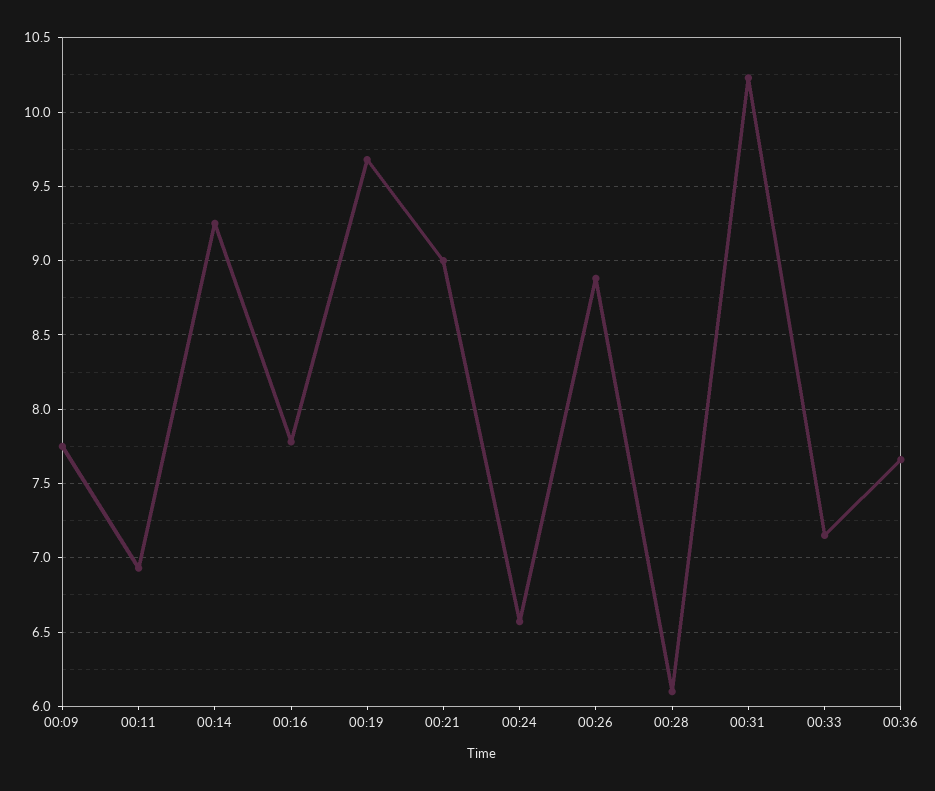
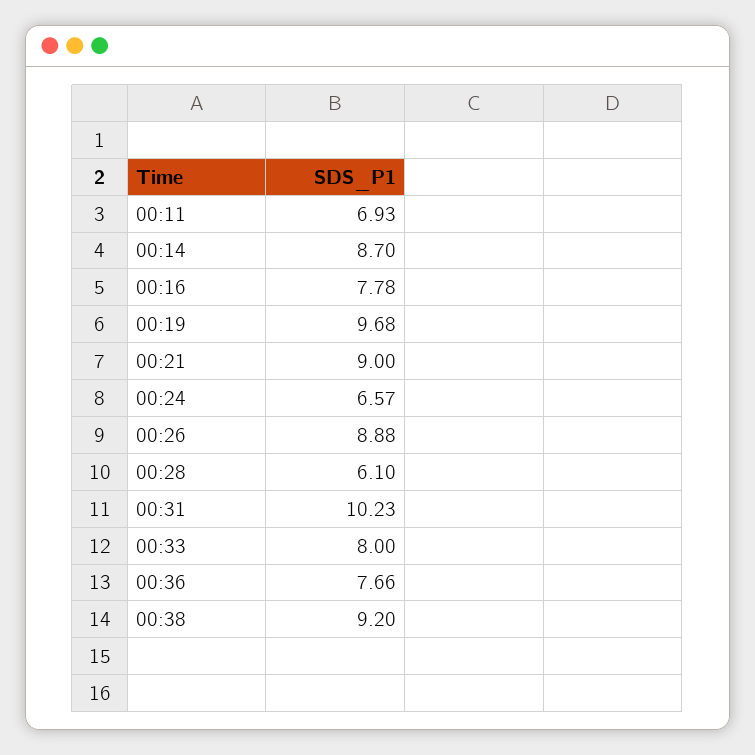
00:09: 7.75 -> none
00:14: 9.25 -> 8.7
00:33: 7.15 -> 8
00:38: none -> 9.2

